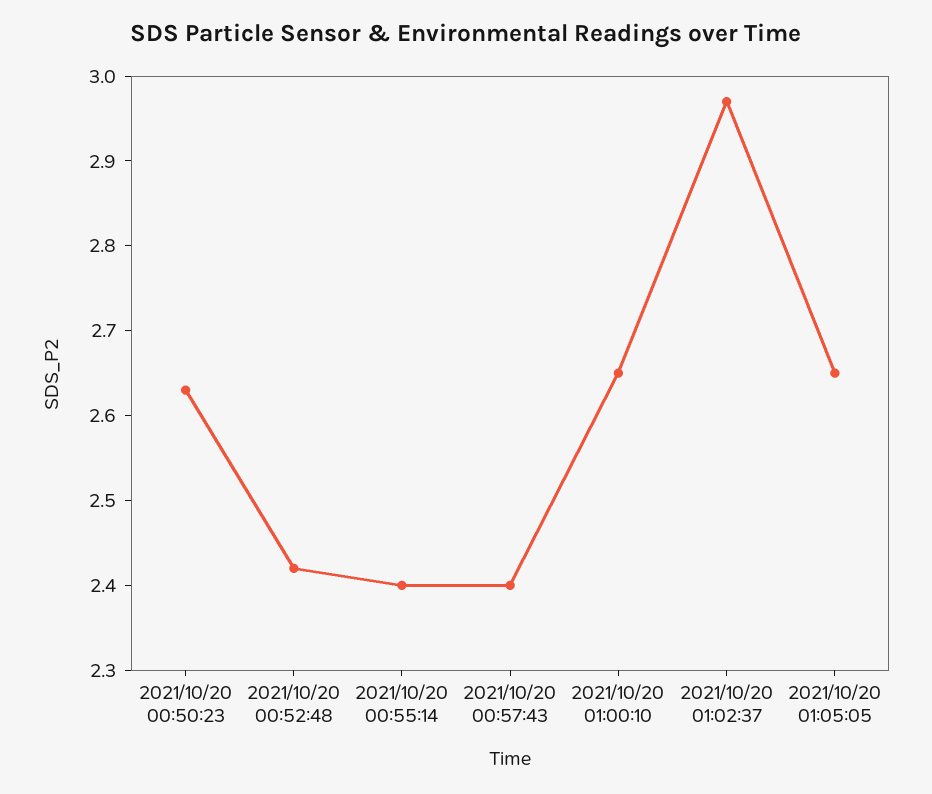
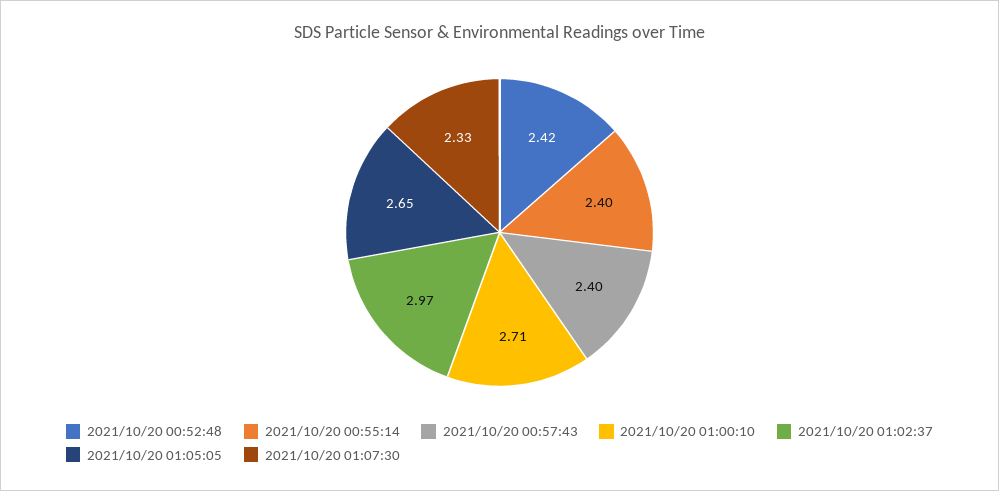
2021/10/20 00:50:23: 2.63 -> none
2021/10/20 01:00:10: 2.65 -> 2.71
2021/10/20 01:07:30: none -> 2.33

